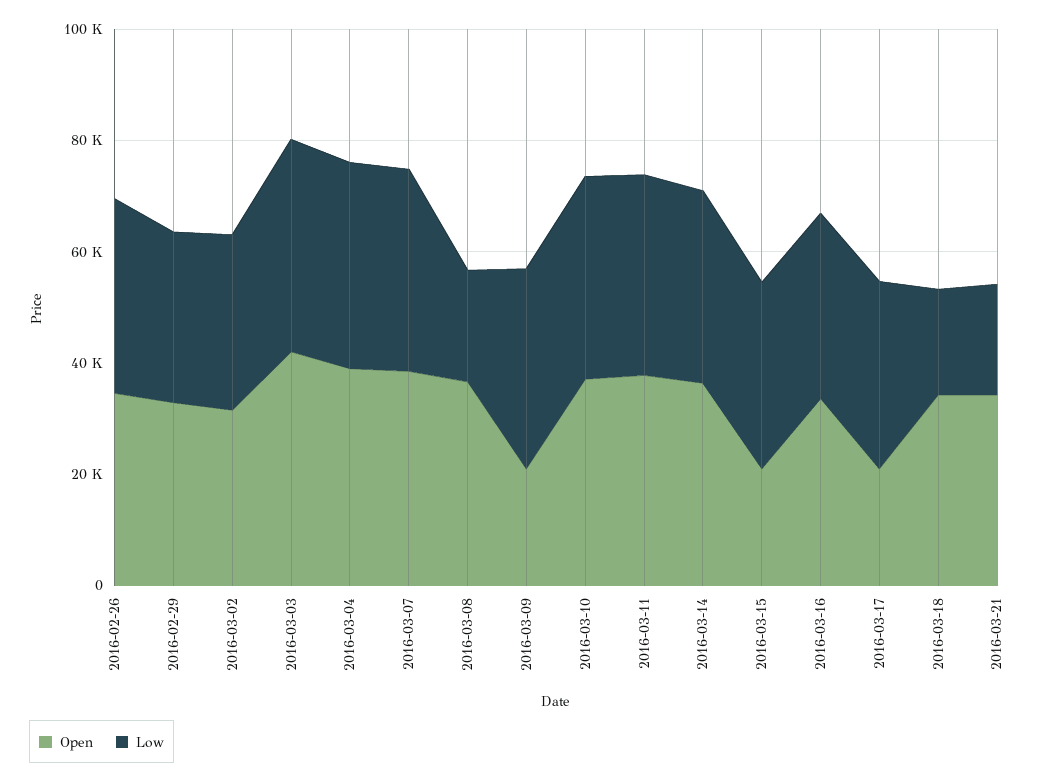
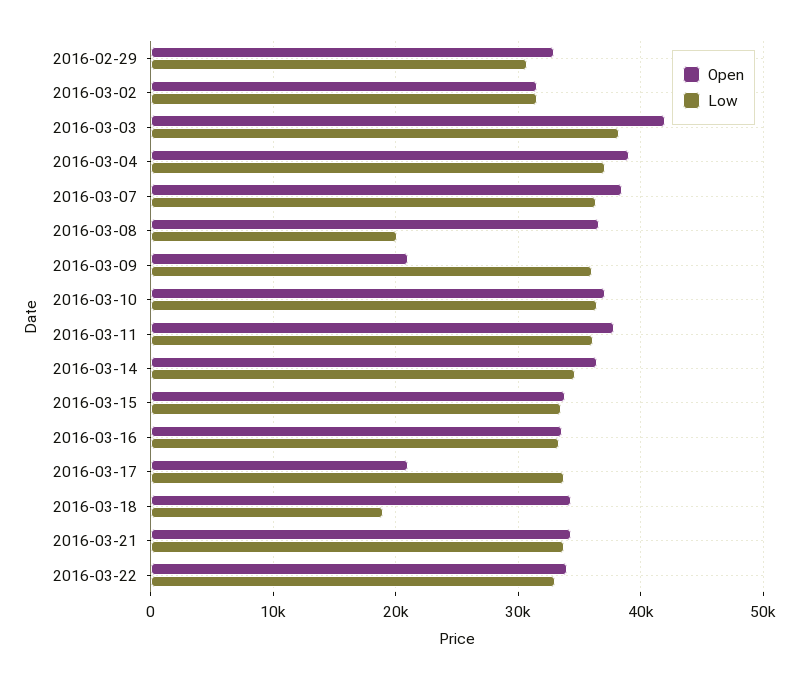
Open, 2016-02-26: 35000 -> none
Low, 2016-02-26: 35000 -> none
Open, 2016-03-15: 20000 -> 34000
Low, 2016-03-21: 20000 -> 34000
Open, 2016-03-22: none -> 34000
Low, 2016-03-22: none -> 33000

